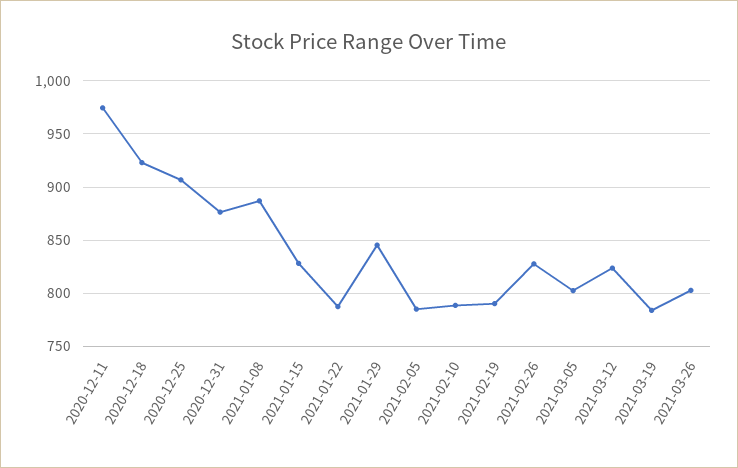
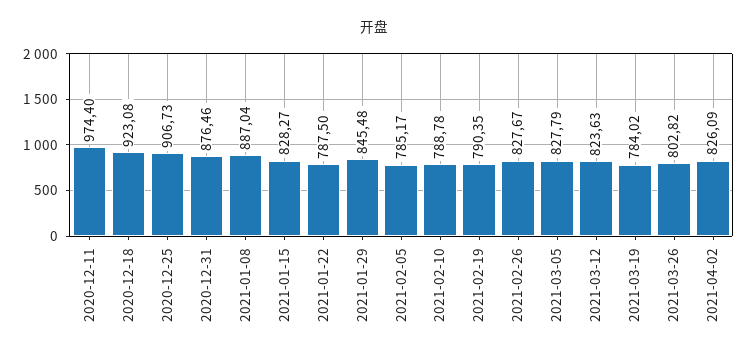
2021-03-05: 800 -> 827.79
2021-04-02: none -> 826.09

